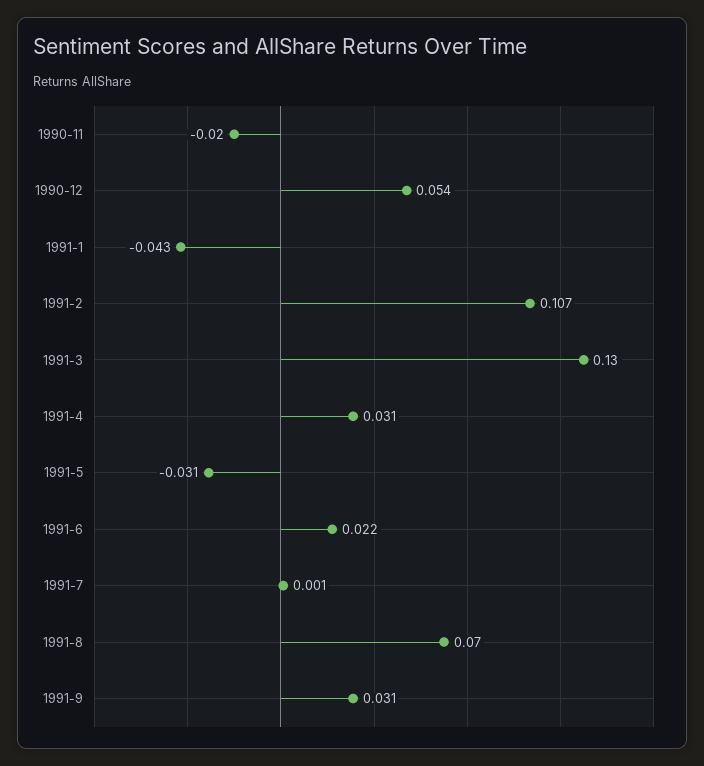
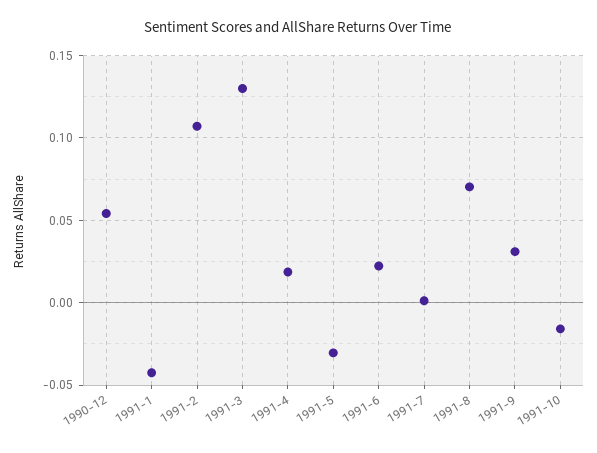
1990-11: -0.02 -> none
1991-4: 0.031 -> 0.02
1991-10: none -> -0.015

